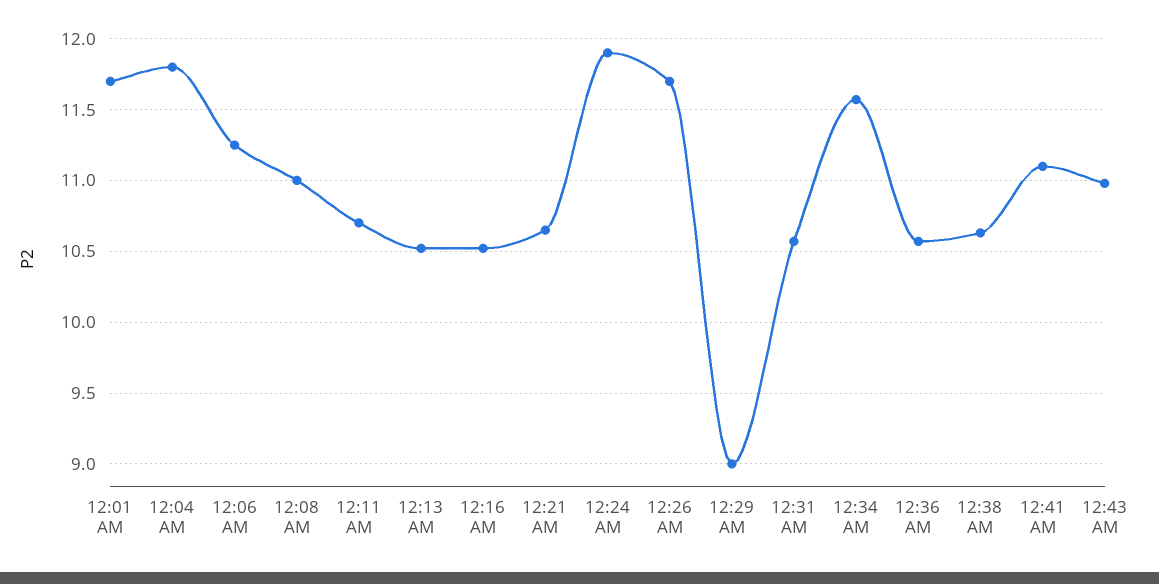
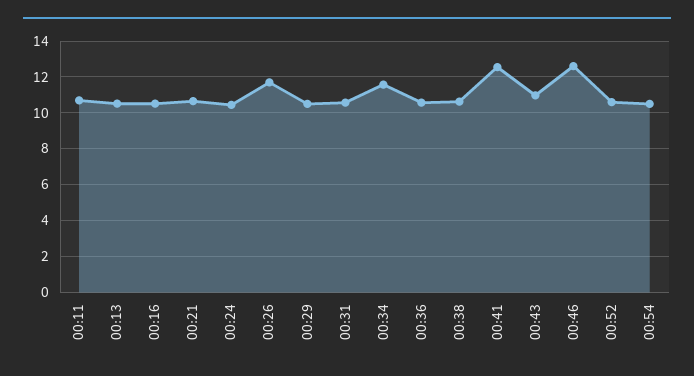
12:01 AM: 11.7 -> none
12:04 AM: 11.8 -> none
12:06 AM: 11.25 -> none
12:08 AM: 11 -> none
12:24 AM: 11.9 -> 10.5
12:29 AM: 9 -> 10.5
12:41 AM: 11.1 -> 12.5
00:46: none -> 12.5
00:52: none -> 10.5
00:54: none -> 10.5

